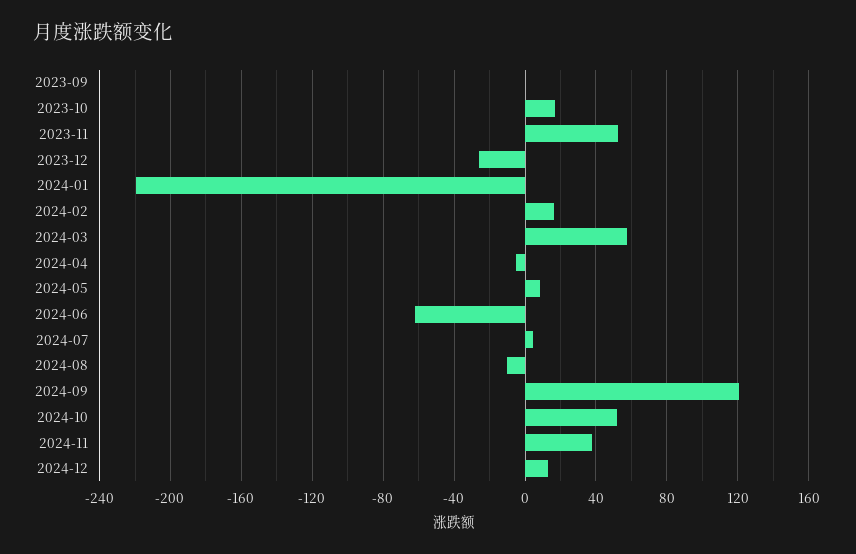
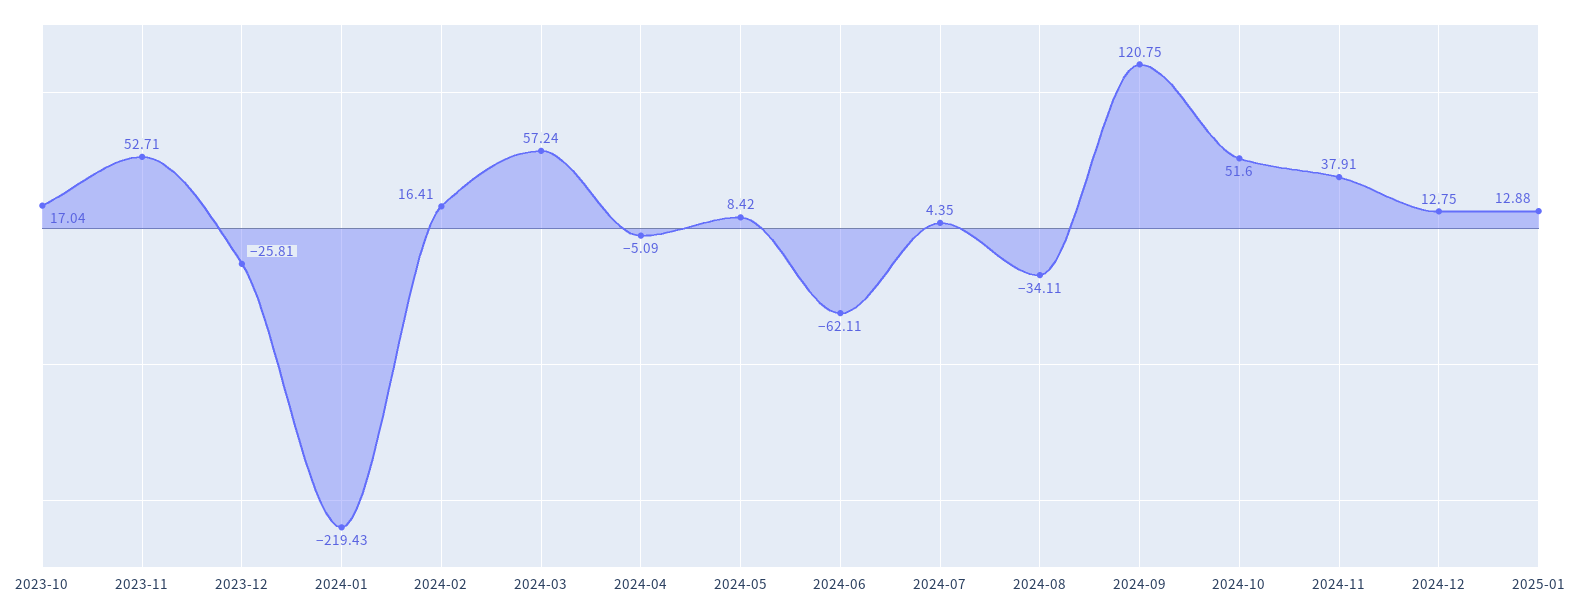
2023-09: 0 -> none
2024-08: -10 -> -34.11
2025-01: none -> 12.88

